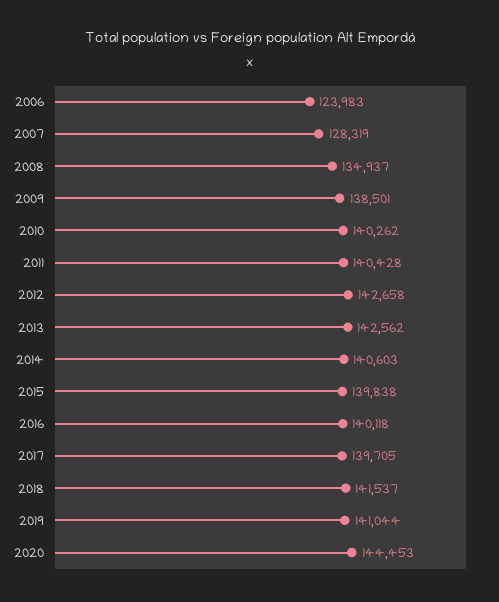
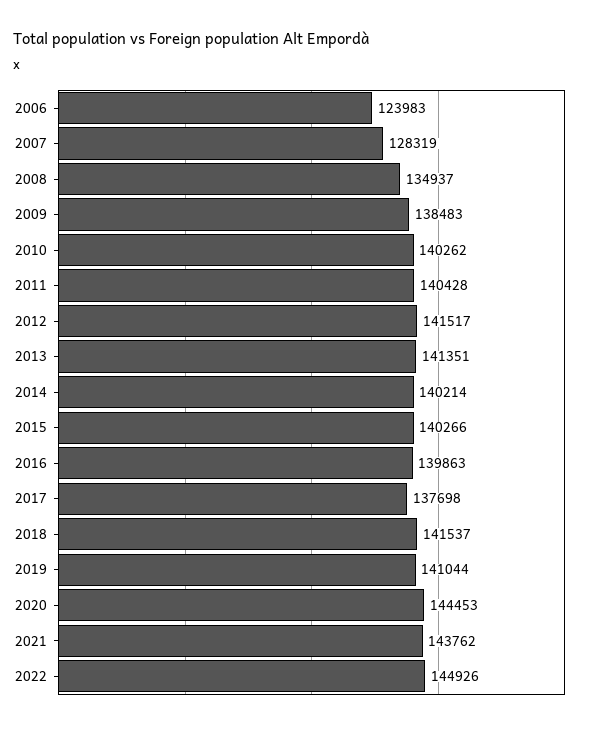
2009: 138501 -> 138483
2012: 142658 -> 141517
2013: 142562 -> 141351
2014: 140603 -> 140214
2015: 139838 -> 140266
2016: 140118 -> 139863
2017: 139705 -> 137698
2021: none -> 143762
2022: none -> 144926

